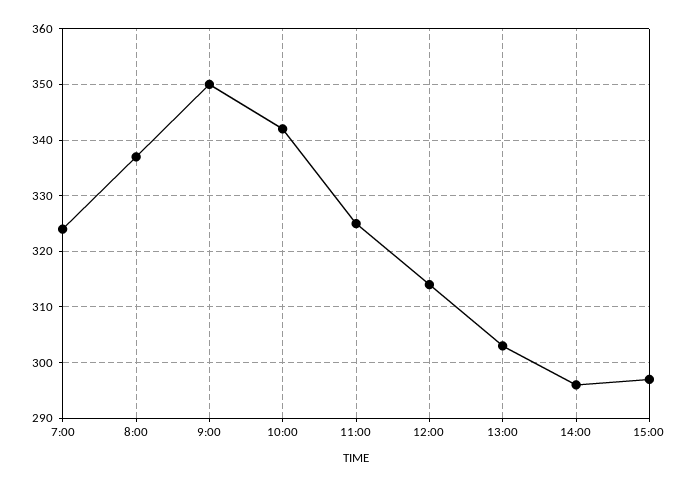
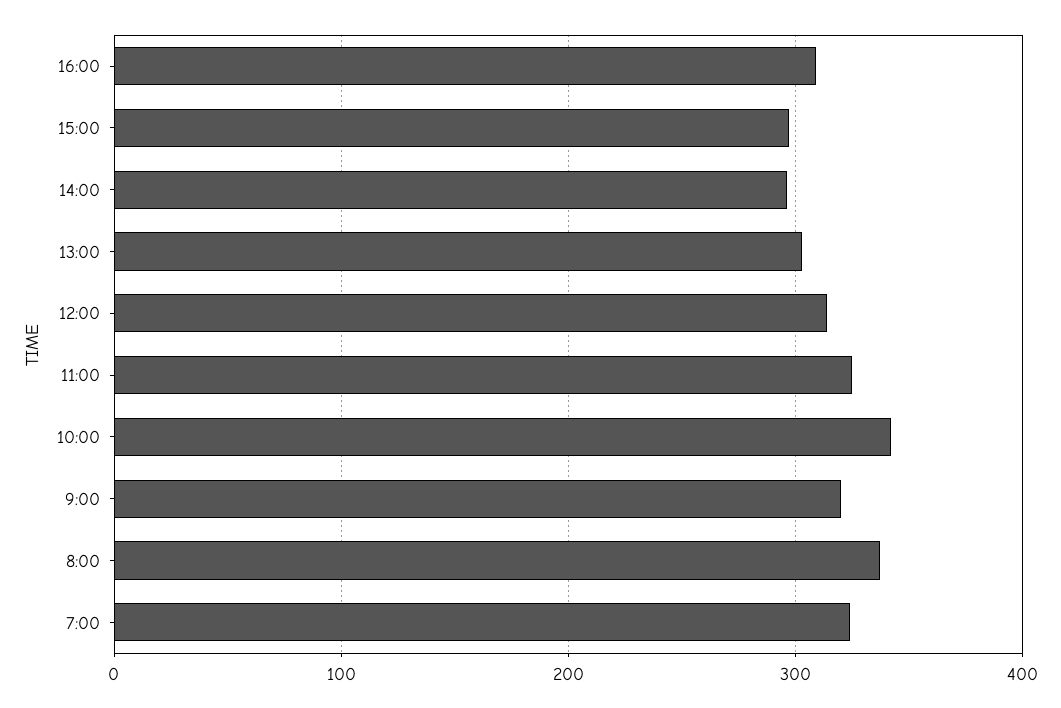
9:00: 350 -> 320
16:00: none -> 310

